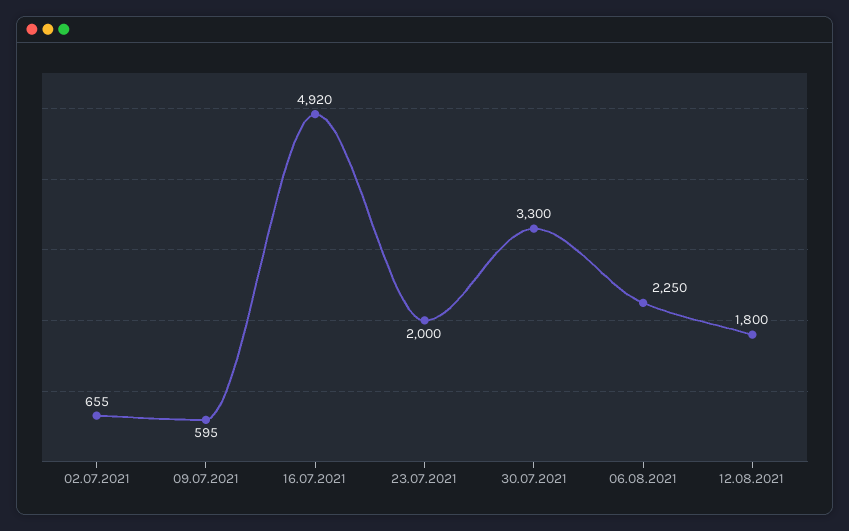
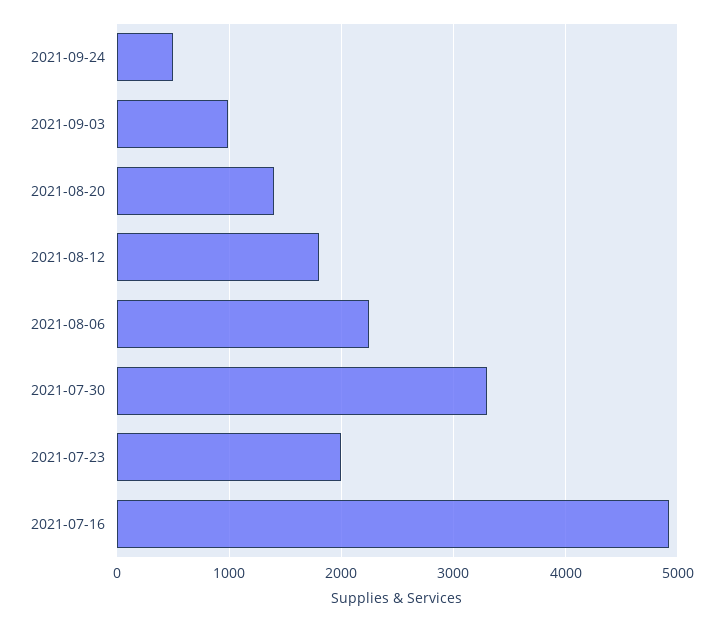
02.07.2021: 655 -> none
09.07.2021: 595 -> none
2021-09-24: none -> 500
2021-09-03: none -> 1000
2021-08-20: none -> 1400

